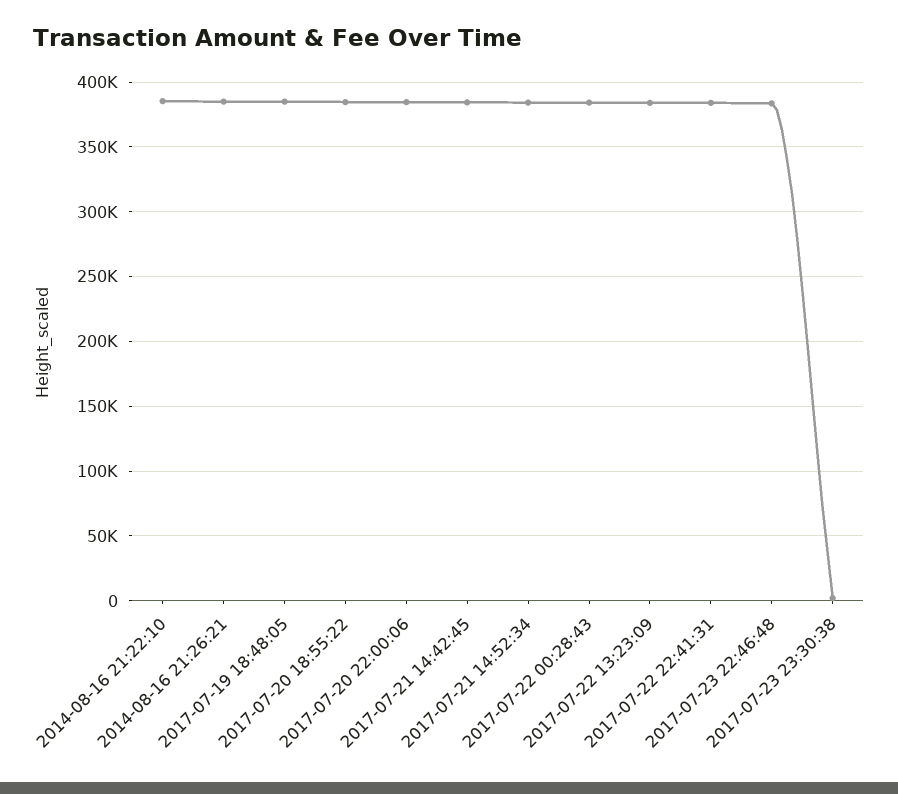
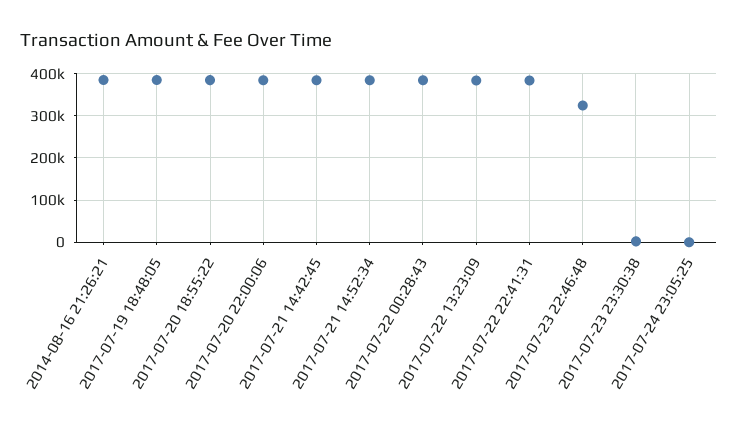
2014-08-16 21:22:10: 385000 -> none
2017-07-23 22:46:48: 385000 -> 320000
2017-07-24 23:05:25: none -> 0

